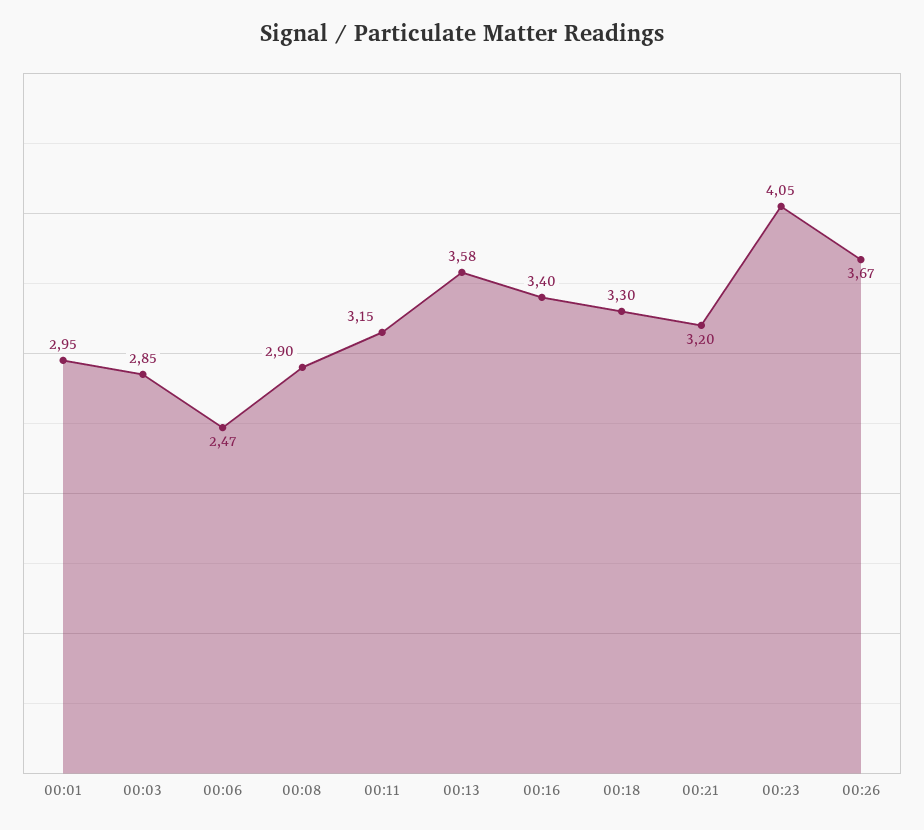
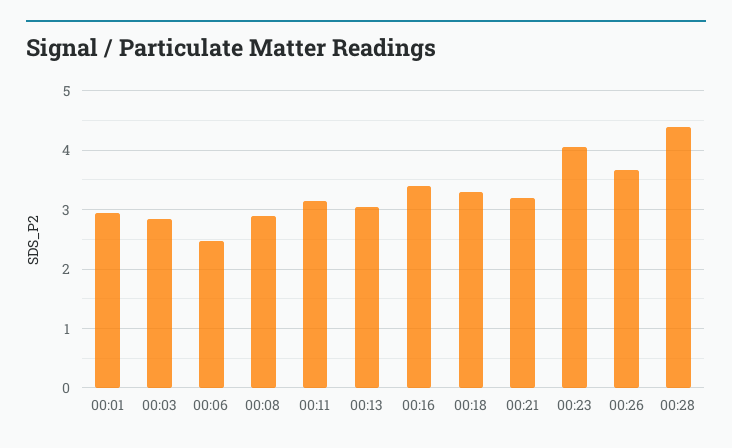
00:13: 3.58 -> 3
00:28: none -> 4.4

